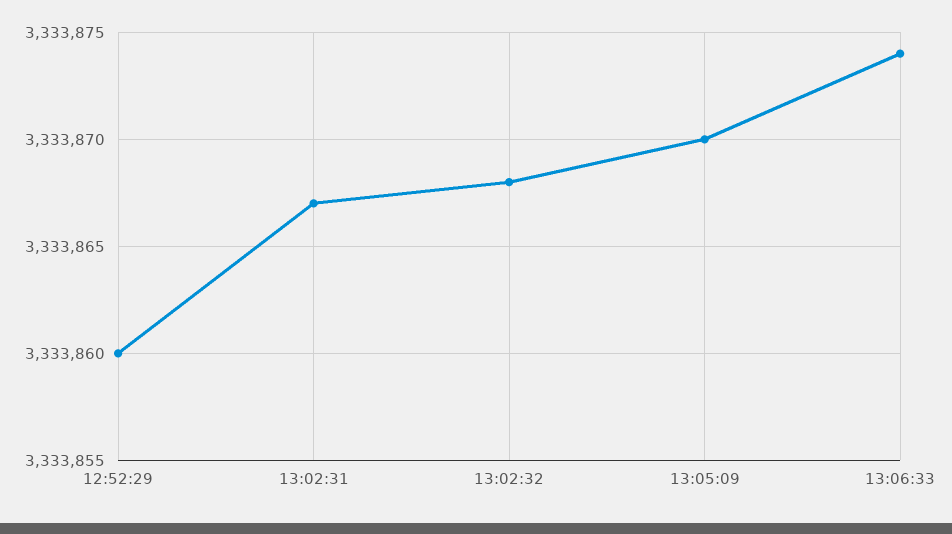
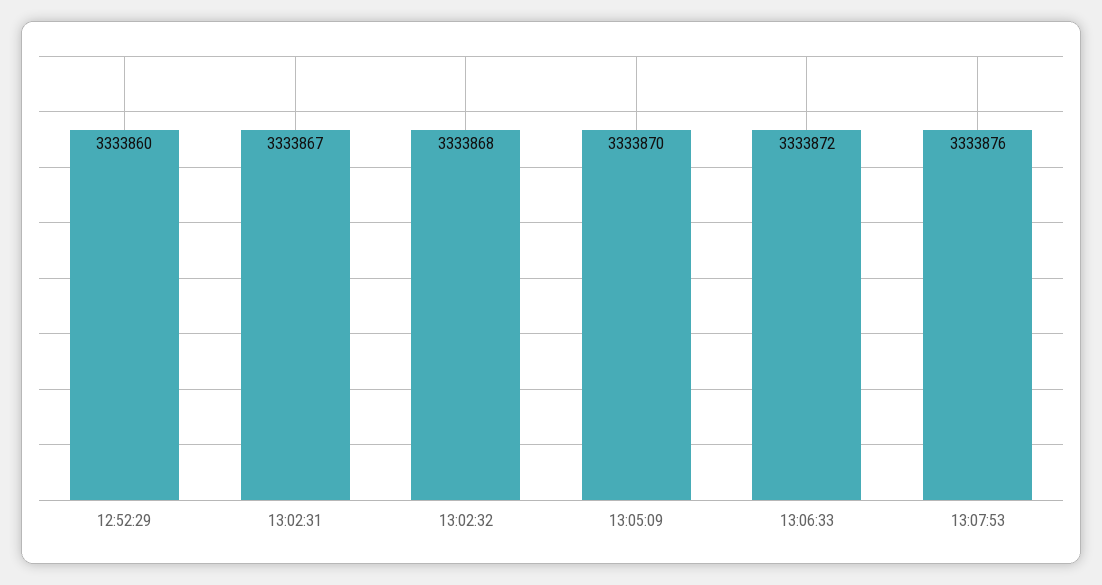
13:06:33: 3333874 -> 3333872
13:07:53: none -> 3333876

